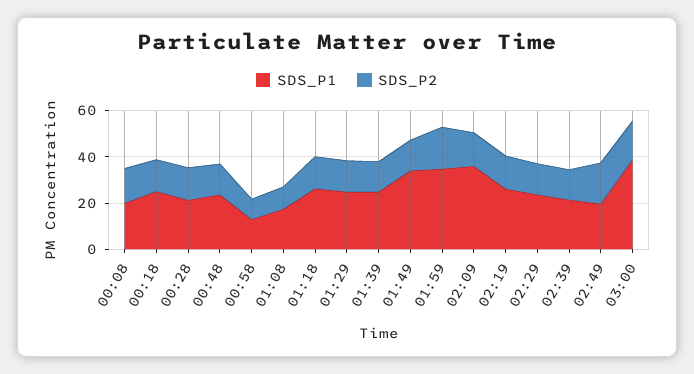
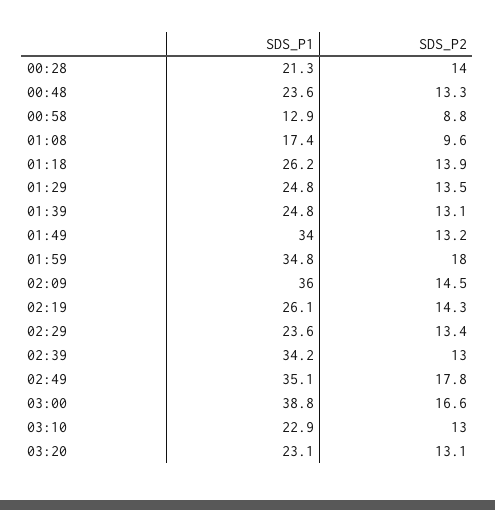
SDS_P1, 00:08: 20 -> none
SDS_P2, 00:08: 15 -> none
SDS_P1, 00:18: 25 -> none
SDS_P2, 00:18: 15 -> none
SDS_P1, 02:39: 20 -> 34.2
SDS_P1, 02:49: 20 -> 35.1
SDS_P1, 03:10: none -> 22.9
SDS_P2, 03:10: none -> 13
SDS_P1, 03:20: none -> 23.1
SDS_P2, 03:20: none -> 13.1

